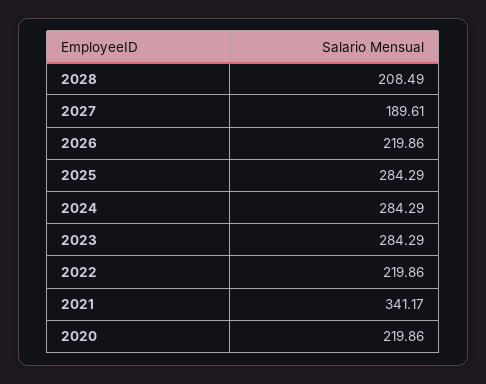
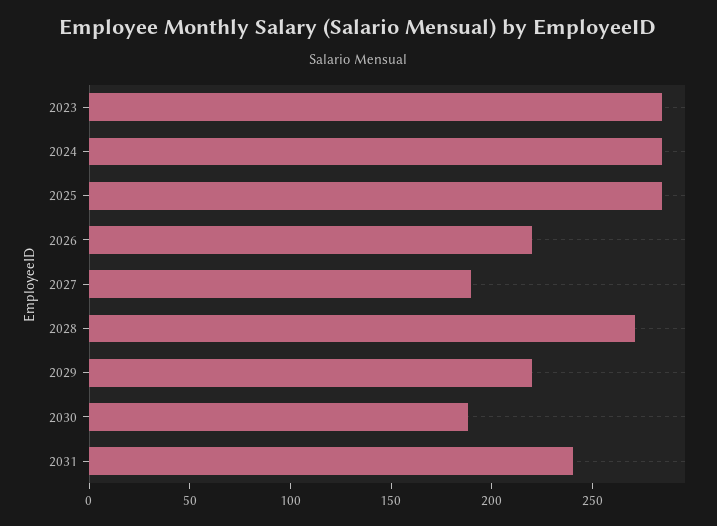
2028: 208.49 -> 270
2022: 219.86 -> none
2021: 341.17 -> none
2020: 219.86 -> none
2029: none -> 220
2030: none -> 190
2031: none -> 240

